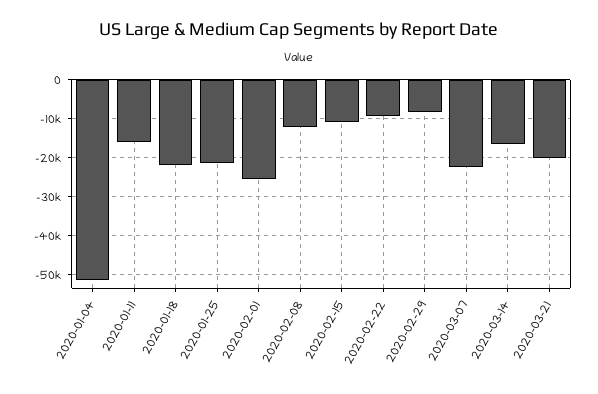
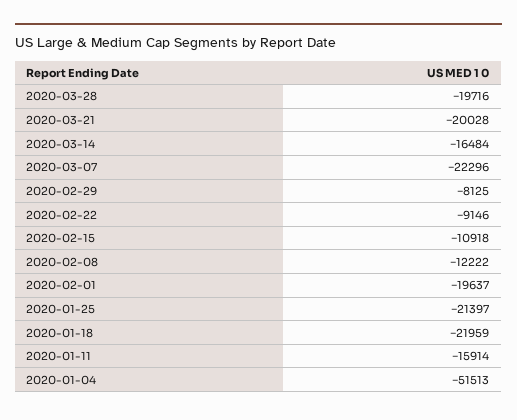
2020-02-01: -26000 -> -19637
2020-03-28: none -> -19716

